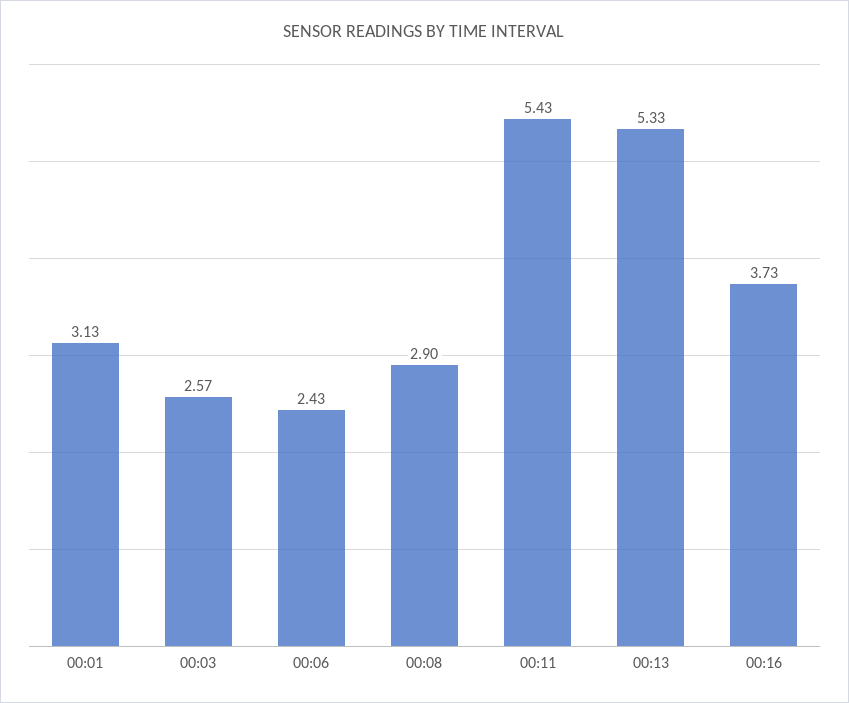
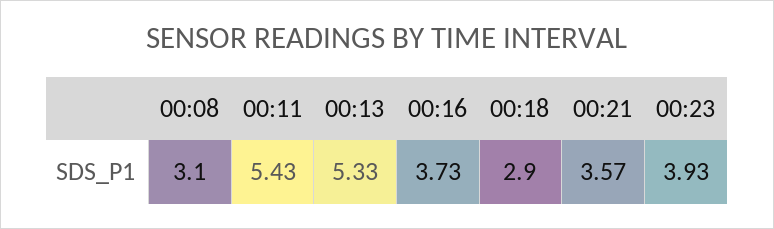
00:01: 3.13 -> none
00:03: 2.57 -> none
00:06: 2.43 -> none
00:08: 2.9 -> 3.1
00:18: none -> 2.9
00:21: none -> 3.57
00:23: none -> 3.93

